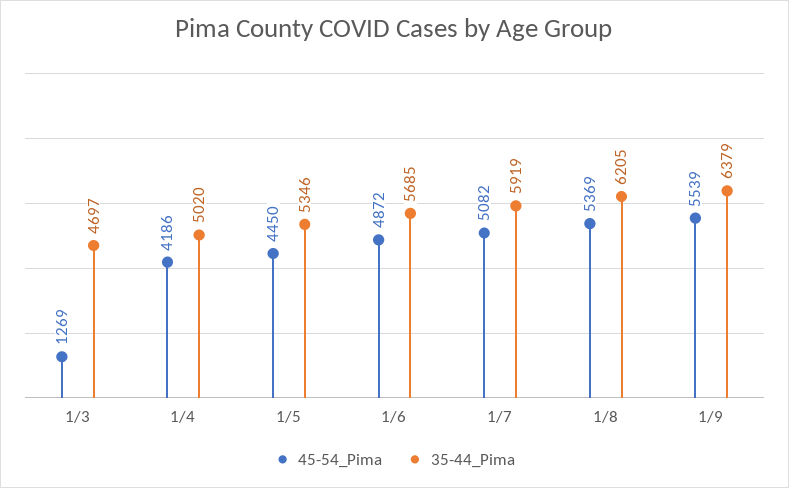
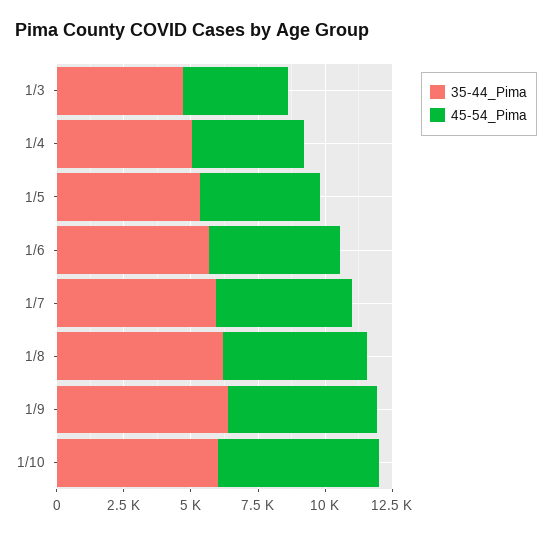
45-54_Pima, 1/3: 1269 -> 4000
35-44_Pima, 1/10: none -> 6000
45-54_Pima, 1/10: none -> 6000

